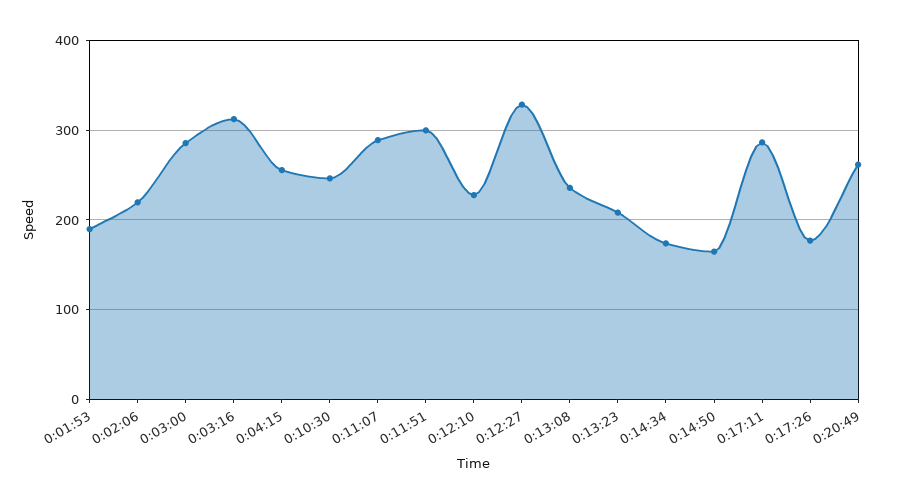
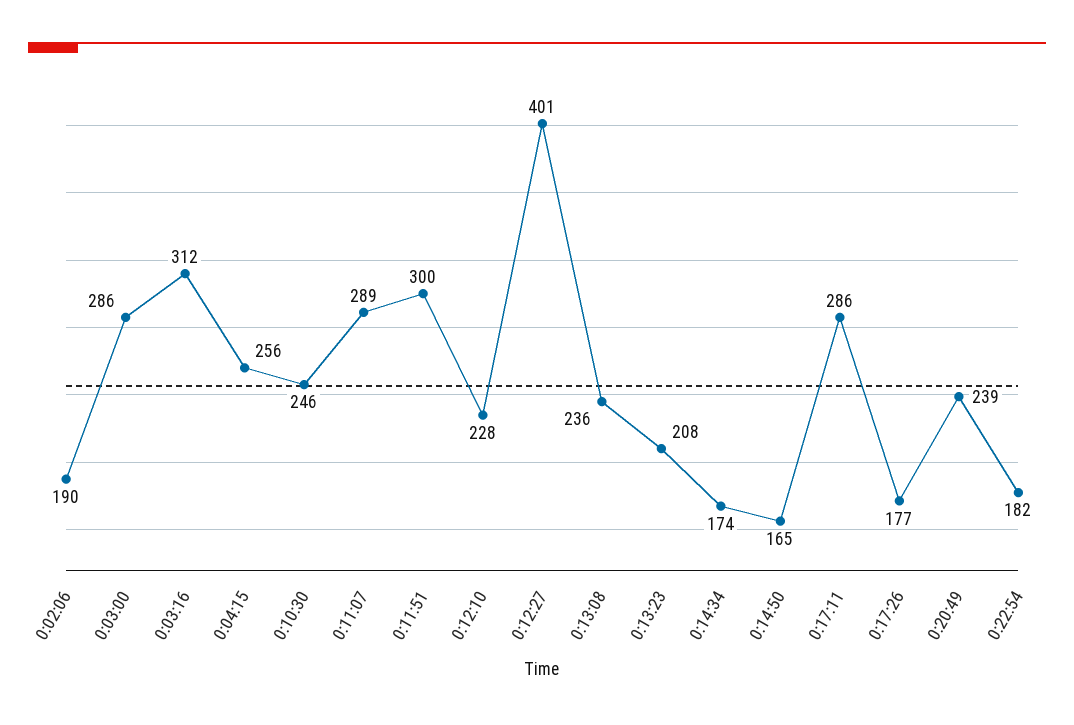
0:01:53: 190 -> none
0:02:06: 220 -> 190
0:12:27: 330 -> 401
0:20:49: 260 -> 239
0:22:54: none -> 182

